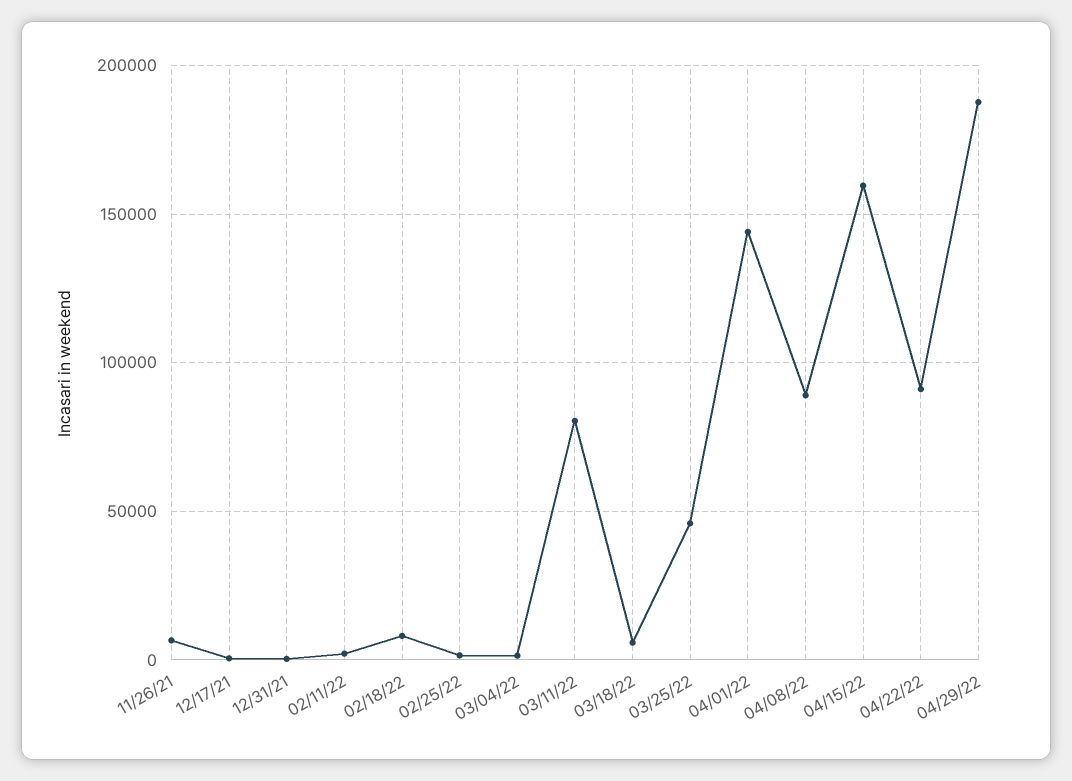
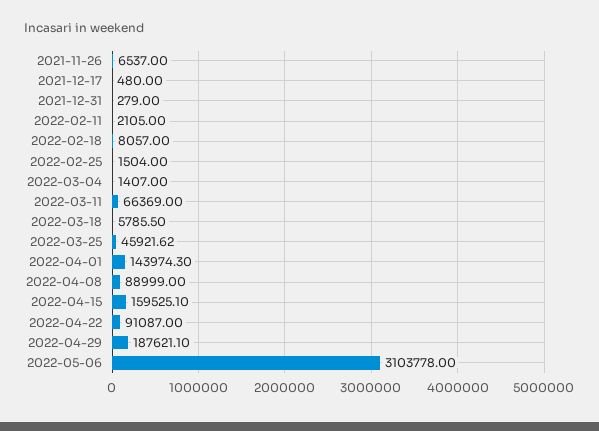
03/11/22: 80000 -> 66369
2022-05-06: none -> 3103778

